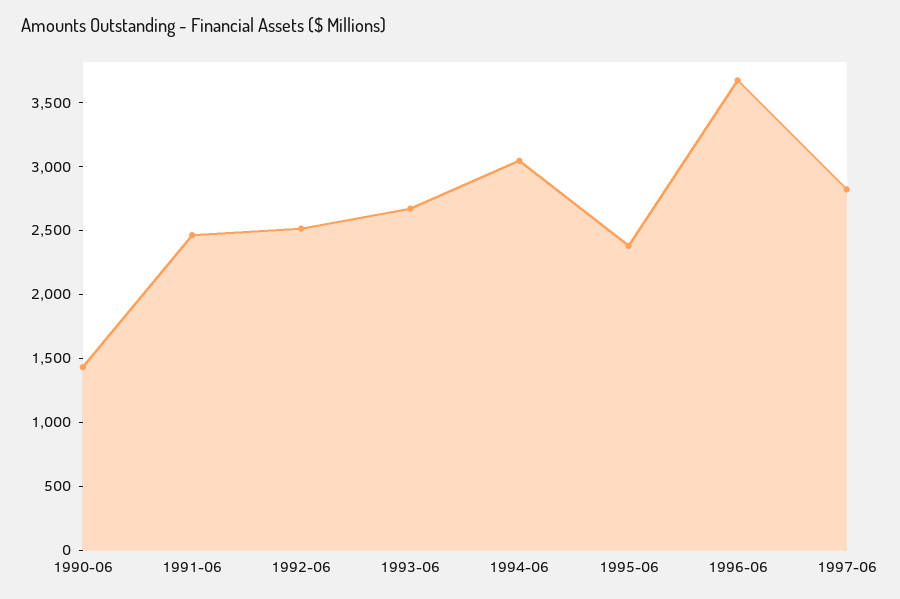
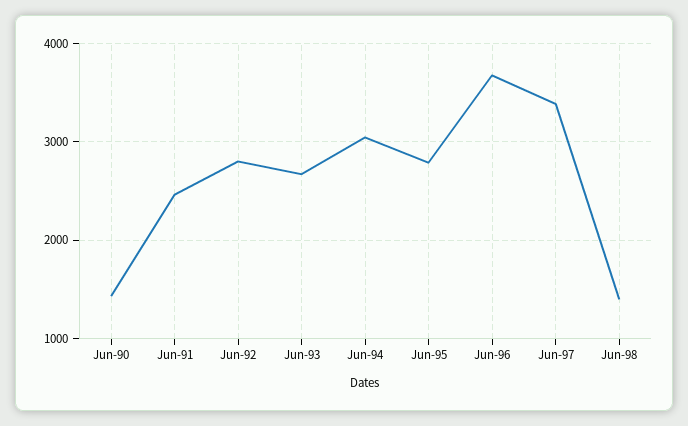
1992-06: 2500 -> 2800
1995-06: 2400 -> 2800
1997-06: 2800 -> 3400
Jun-98: none -> 1400

